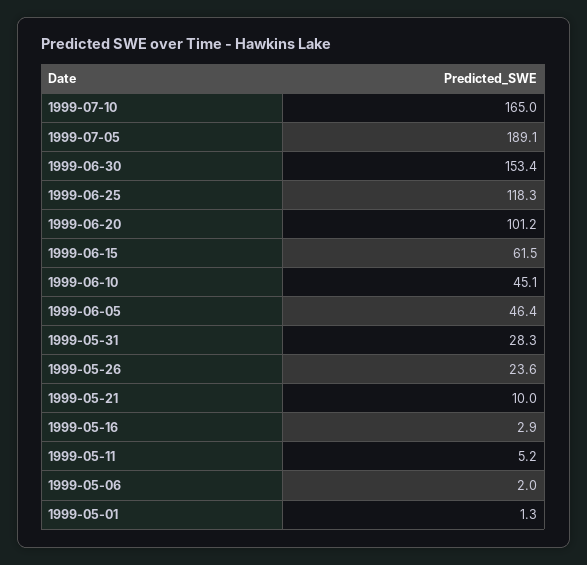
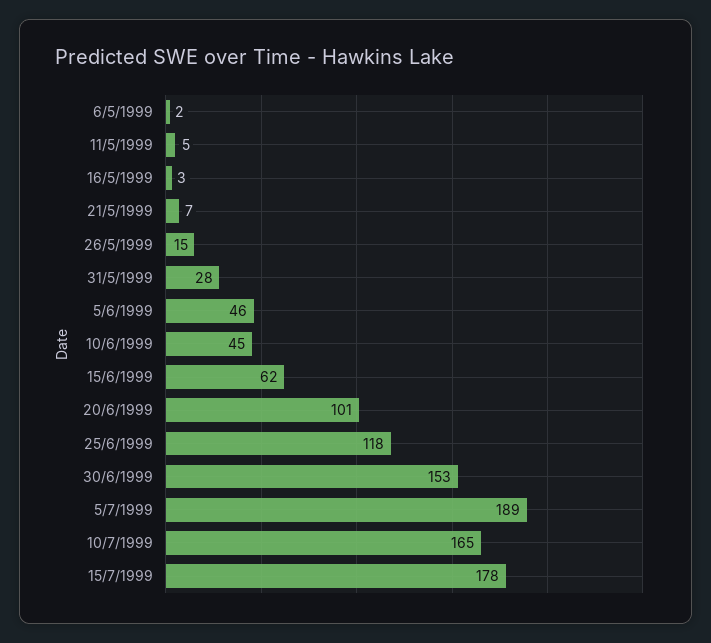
1999-05-26: 23.6 -> 15
1999-05-21: 10 -> 7
1999-05-01: 1.3 -> none
15/7/1999: none -> 178

